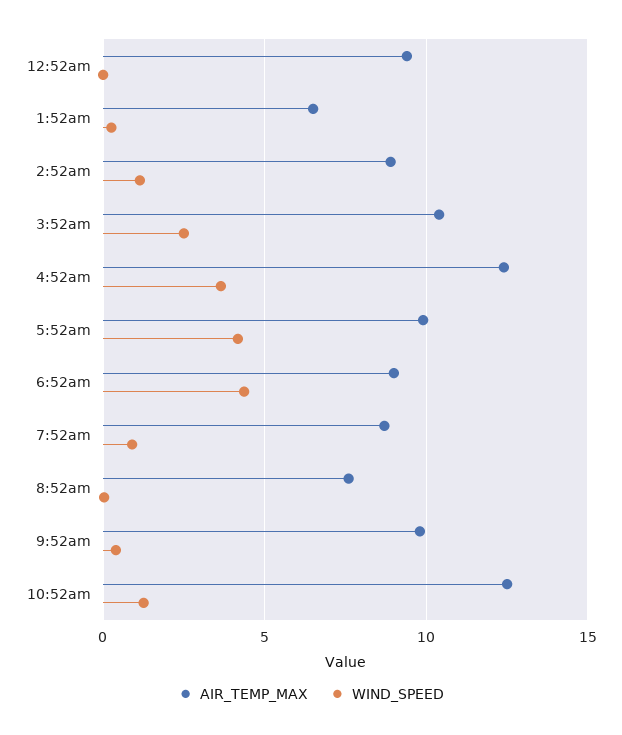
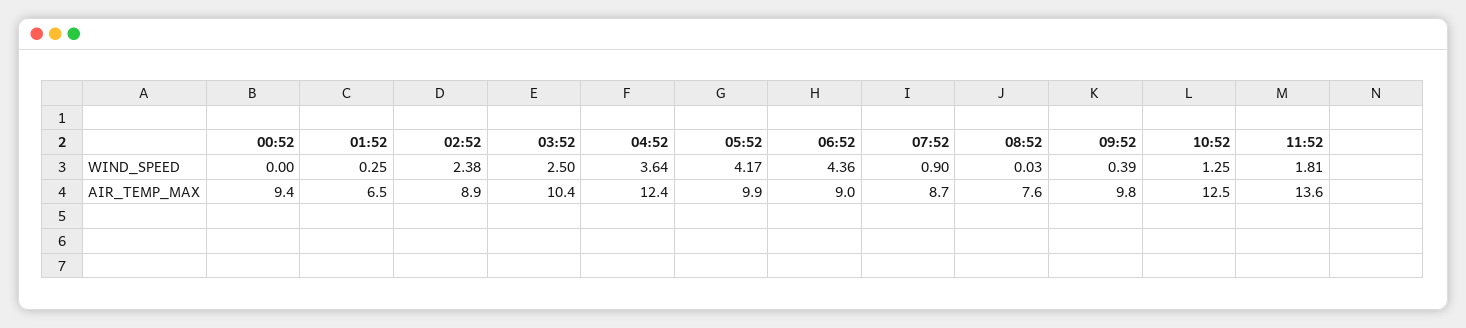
WIND_SPEED, 2:52am: 1 -> 2.38
WIND_SPEED, 11:52: none -> 1.81
AIR_TEMP_MAX, 11:52: none -> 13.6

